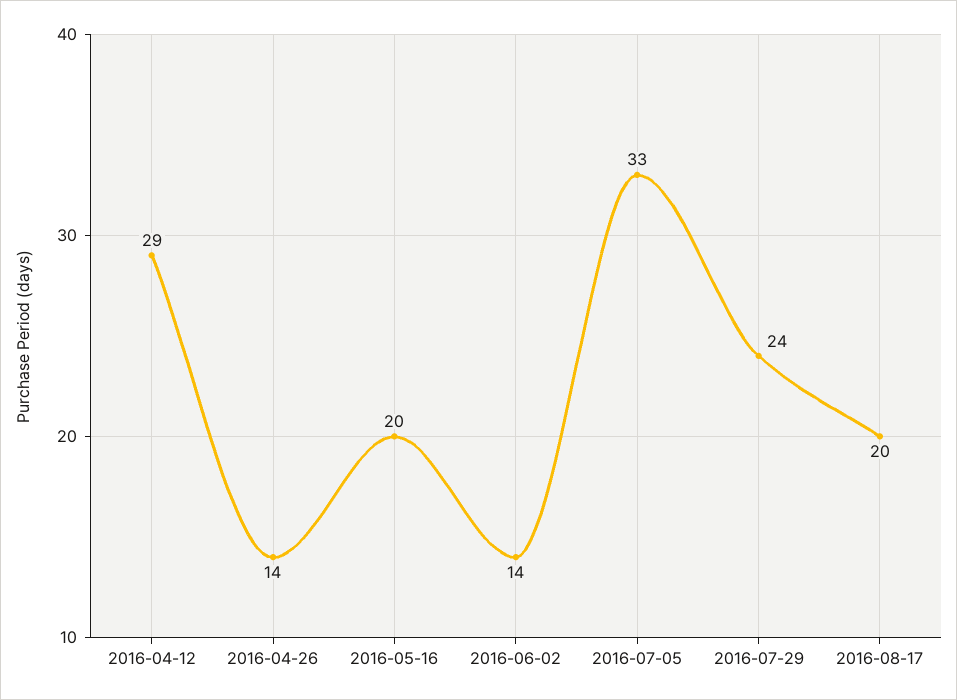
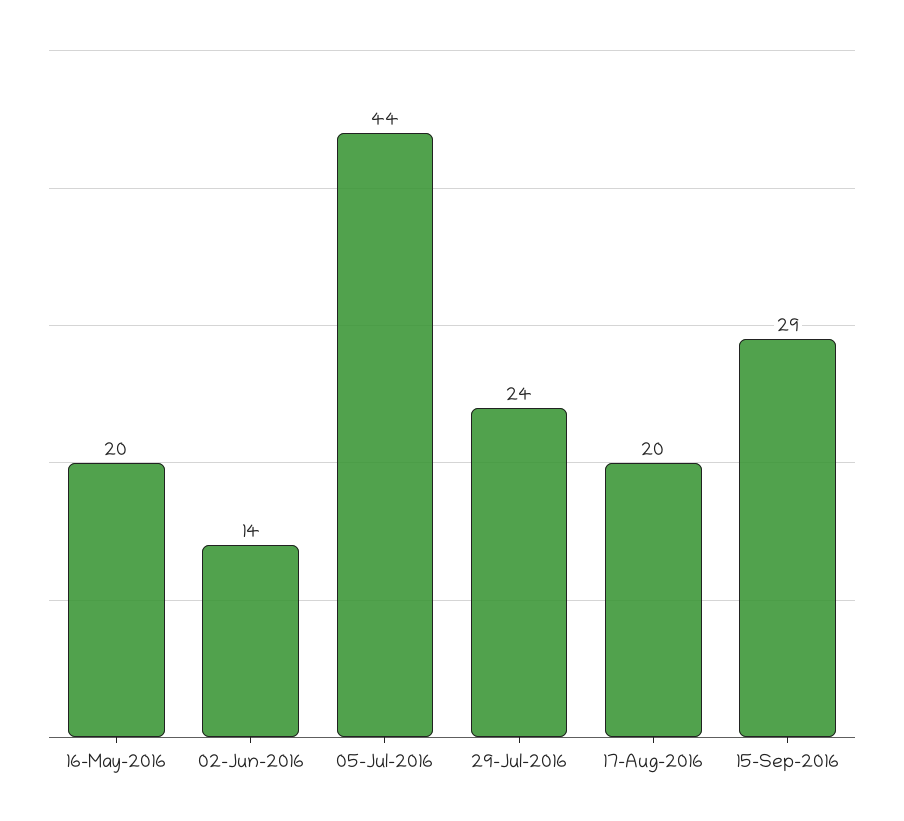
2016-04-12: 29 -> none
2016-04-26: 14 -> none
2016-07-05: 33 -> 44
15-Sep-2016: none -> 29

